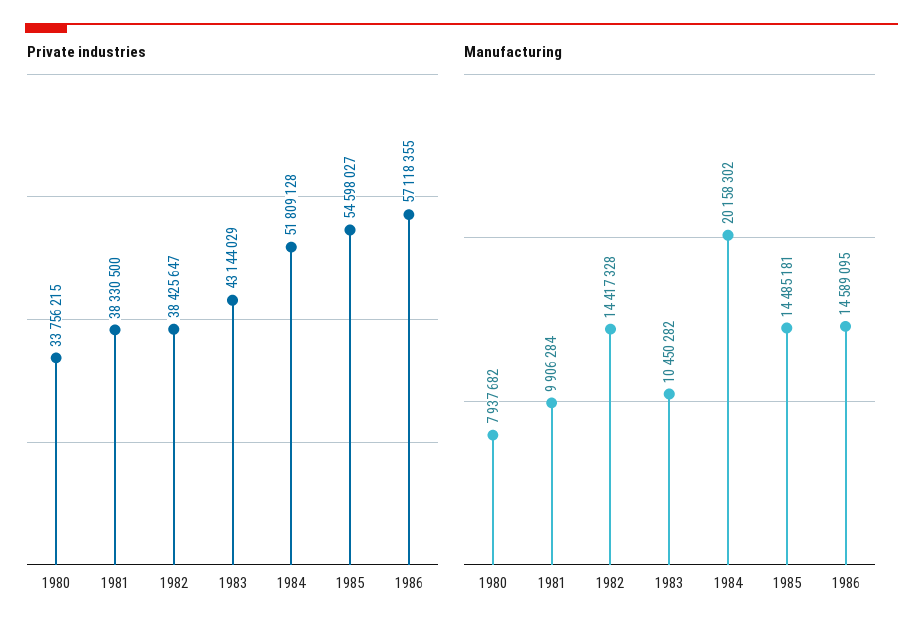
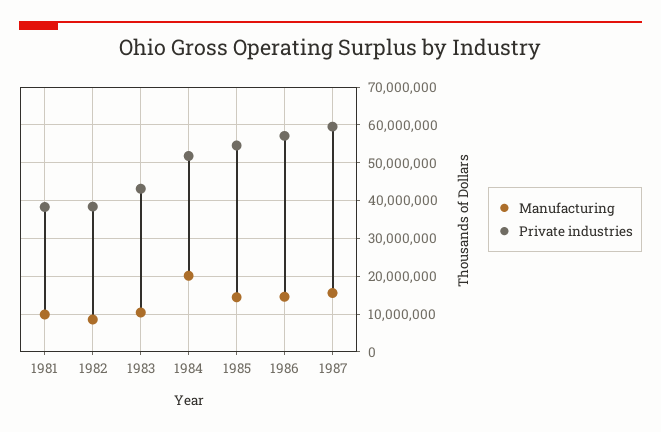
Private industries, 1980: 33756215 -> none
Manufacturing, 1980: 7937682 -> none
Manufacturing, 1982: 14417328 -> 8000000
Manufacturing, 1987: none -> 16000000
Private industries, 1987: none -> 60000000

